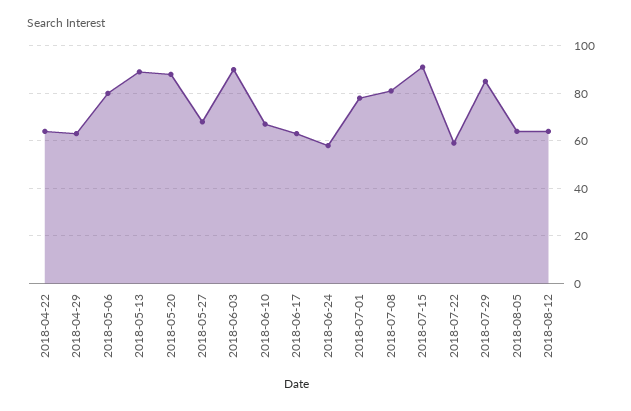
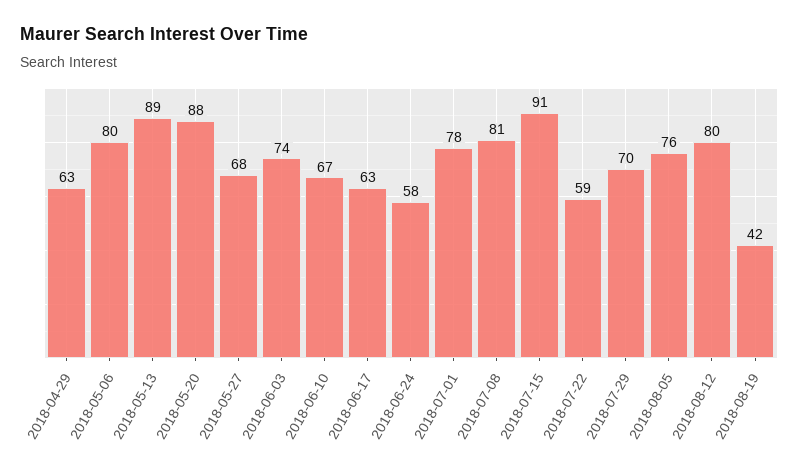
2018-04-22: 65 -> none
2018-06-03: 90 -> 74
2018-07-29: 85 -> 70
2018-08-05: 65 -> 76
2018-08-12: 65 -> 80
2018-08-19: none -> 42

